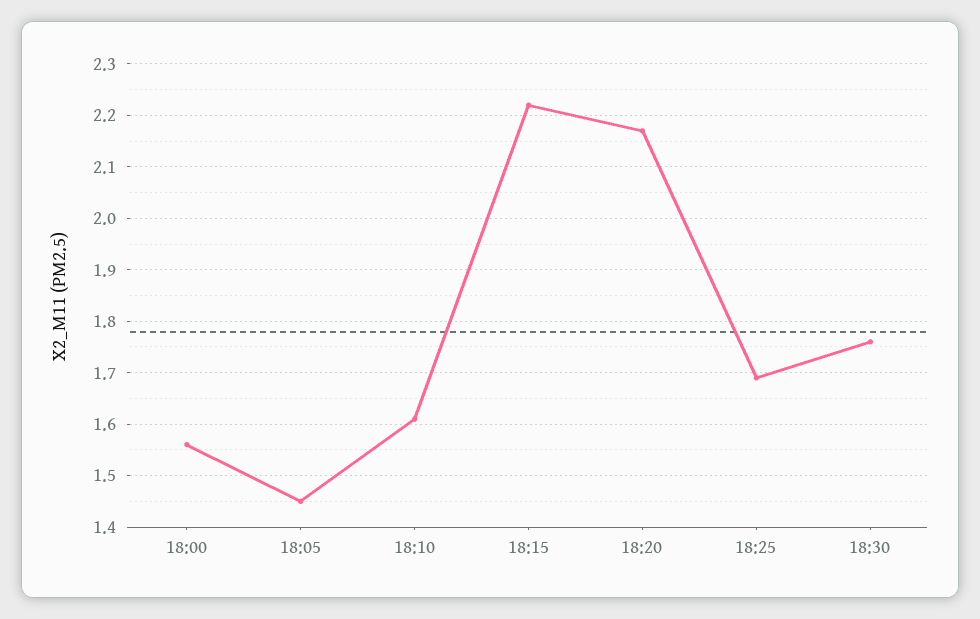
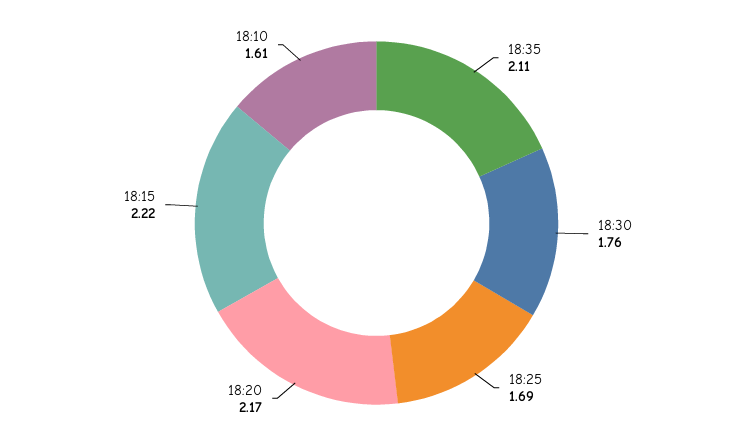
18:00: 1.55 -> none
18:05: 1.45 -> none
18:35: none -> 2.11

